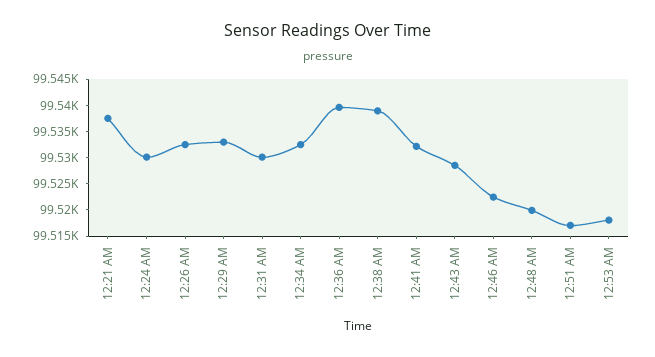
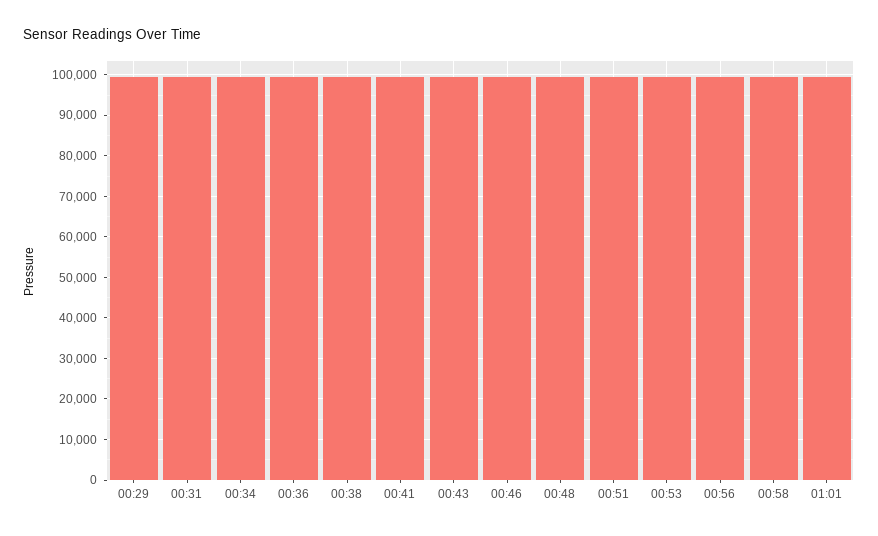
12:21 AM: 99537.5 -> none
12:24 AM: 99530 -> none
12:26 AM: 99532.5 -> none
00:56: none -> 100000
00:58: none -> 100000
01:01: none -> 100000

